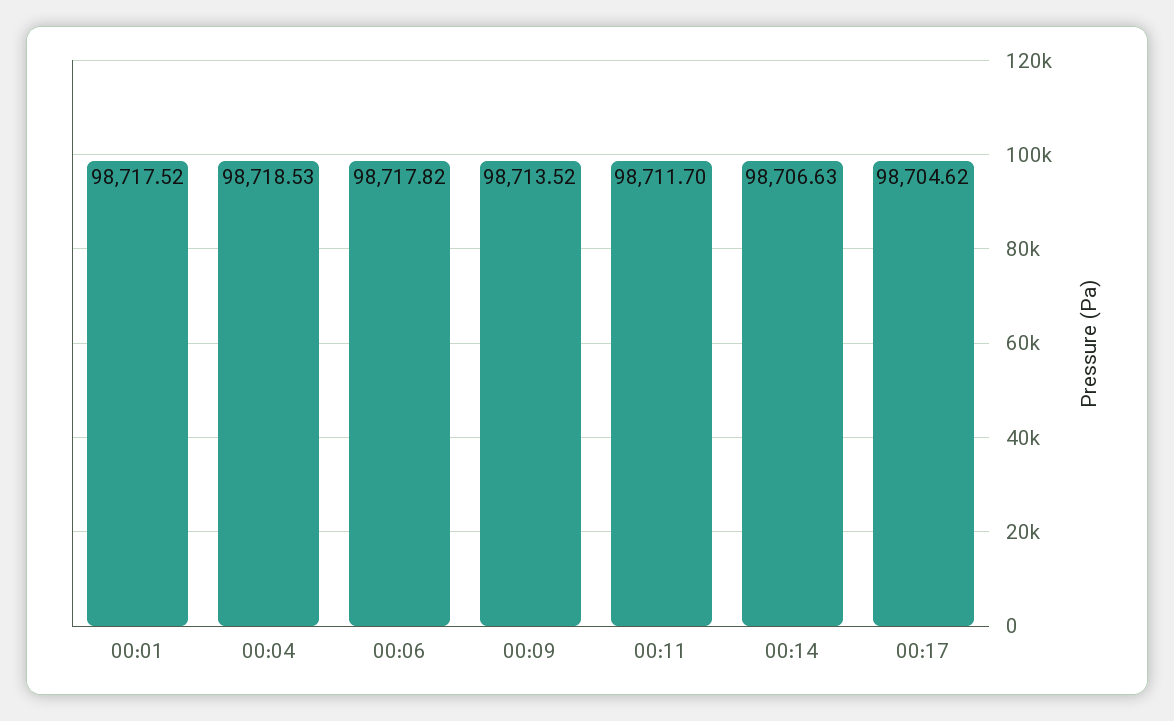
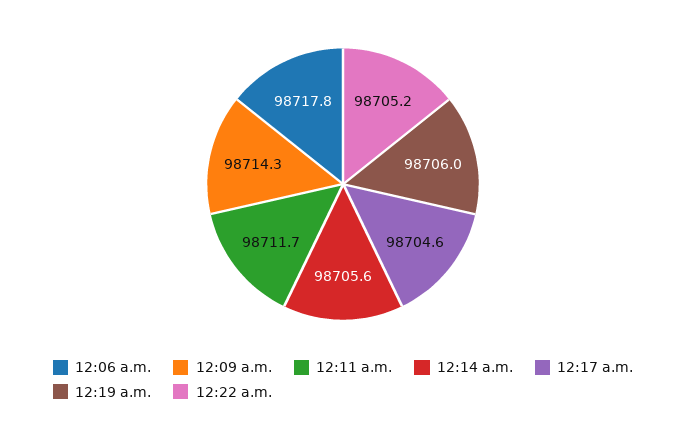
00:01: 98717.52 -> none
00:04: 98718.53 -> none
00:09: 98713.52 -> 98714.3
00:14: 98706.63 -> 98705.6
12:19 a.m.: none -> 98706
12:22 a.m.: none -> 98705.2

